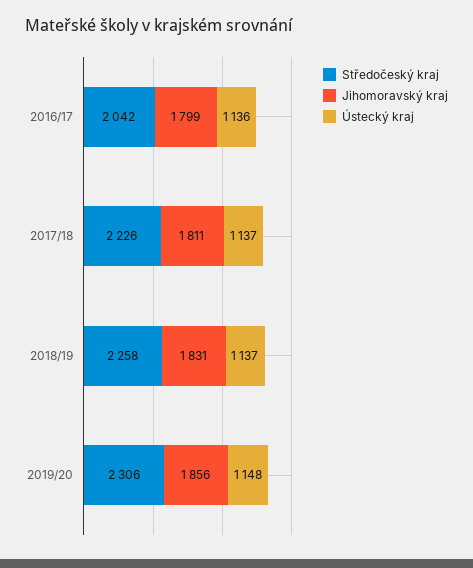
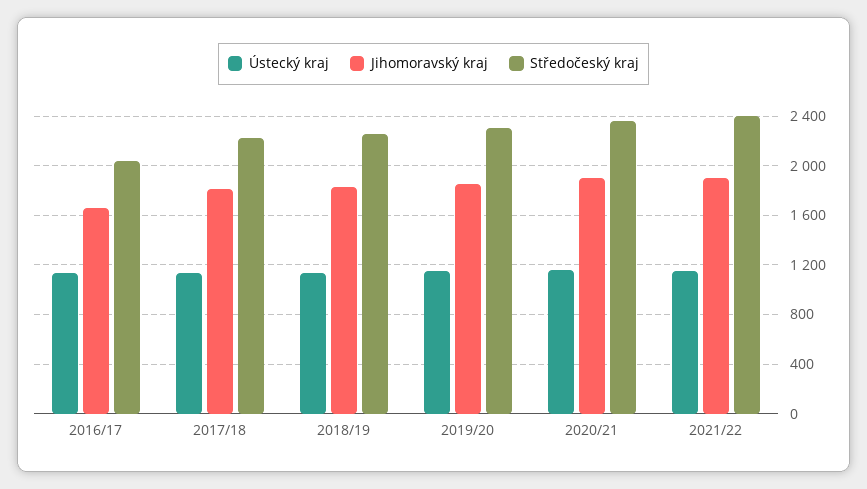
Jihomoravský kraj, 2016/17: 1799 -> 1650
Ústecký kraj, 2020/21: none -> 1150
Jihomoravský kraj, 2020/21: none -> 1900
Středočeský kraj, 2020/21: none -> 2350
Ústecký kraj, 2021/22: none -> 1150
Jihomoravský kraj, 2021/22: none -> 1900
Středočeský kraj, 2021/22: none -> 2400

